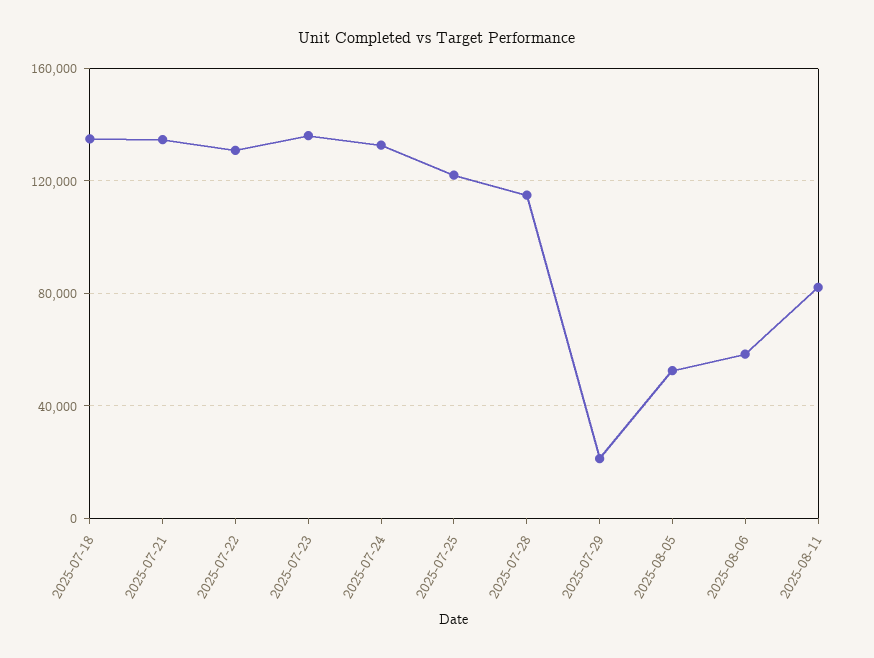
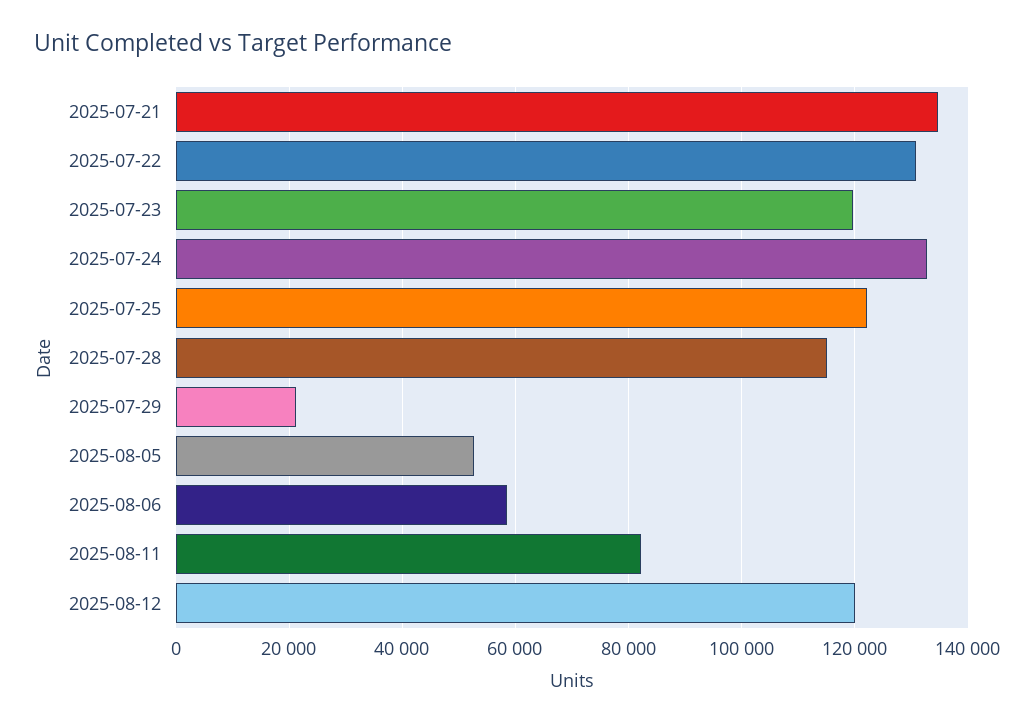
2025-07-18: 135000 -> none
2025-07-23: 135000 -> 120000
2025-08-12: none -> 120000

